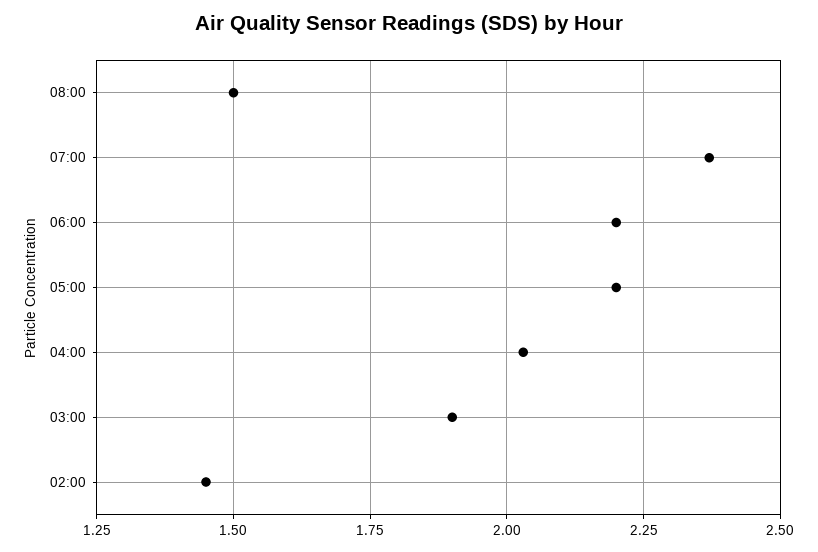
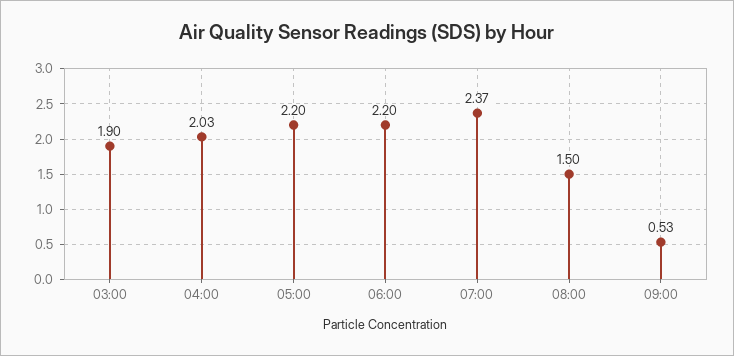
02:00: 1.45 -> none
09:00: none -> 0.53

